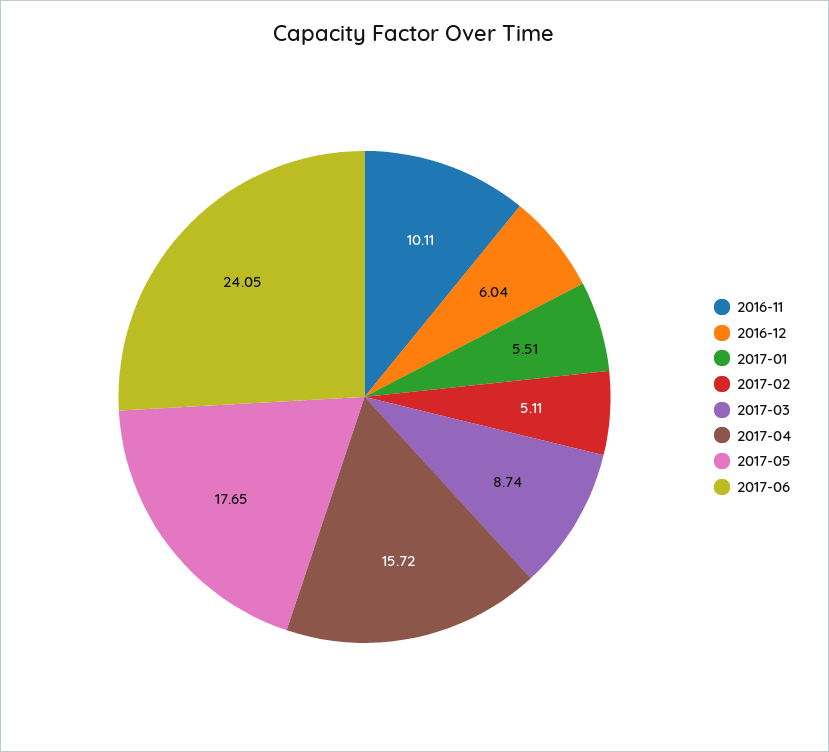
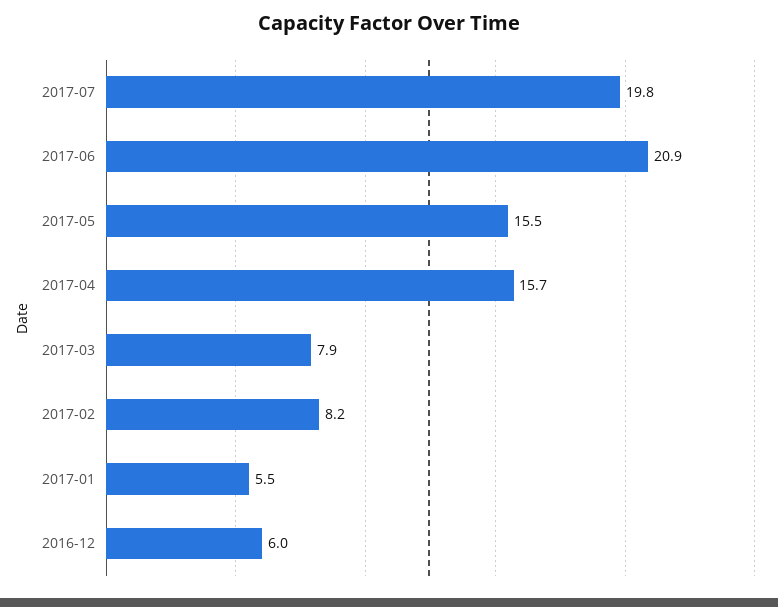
2016-11: 10.11 -> none
2017-02: 5.11 -> 8.2
2017-03: 8.74 -> 7.9
2017-05: 17.65 -> 15.5
2017-06: 24.05 -> 20.9
2017-07: none -> 19.8

